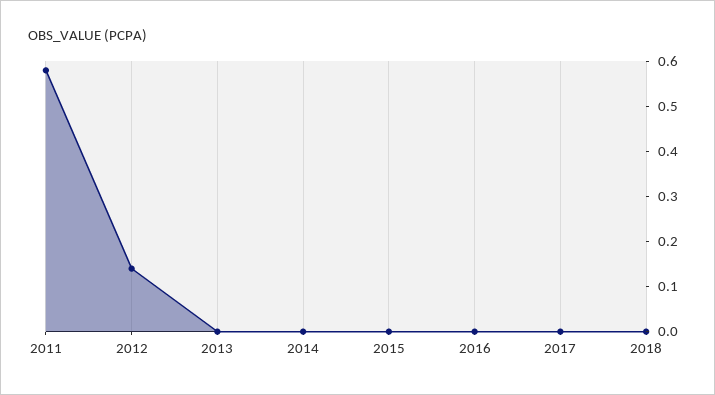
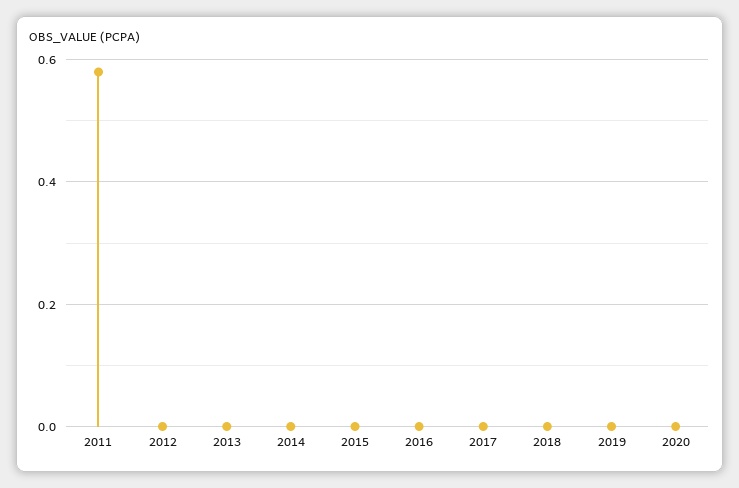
2012: 0.15 -> 0
2019: none -> 0
2020: none -> 0

